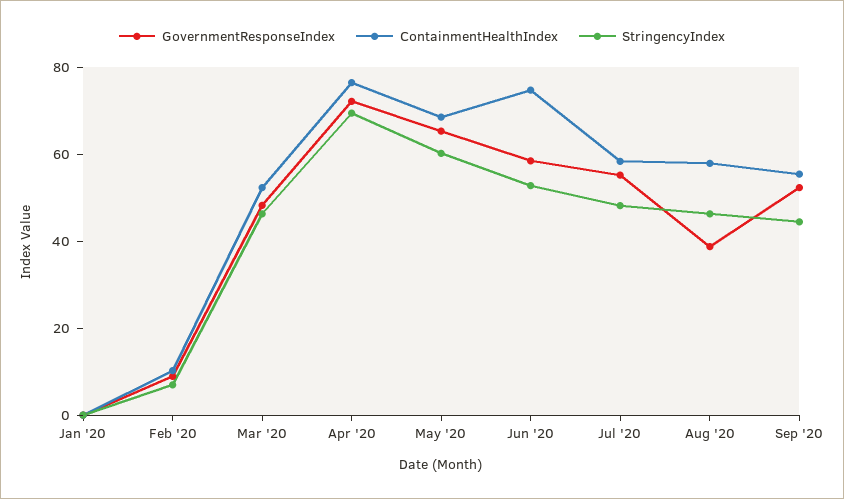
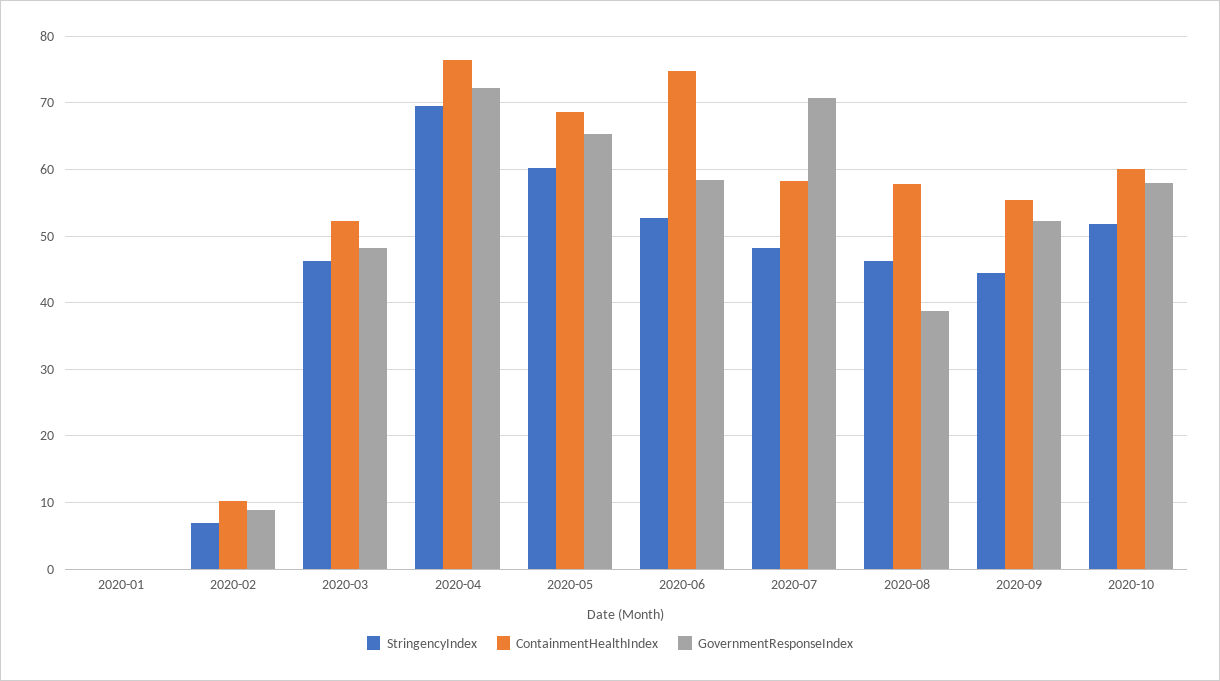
GovernmentResponseIndex, Jul '20: 55 -> 71
StringencyIndex, 2020-10: none -> 52
ContainmentHealthIndex, 2020-10: none -> 60
GovernmentResponseIndex, 2020-10: none -> 58

